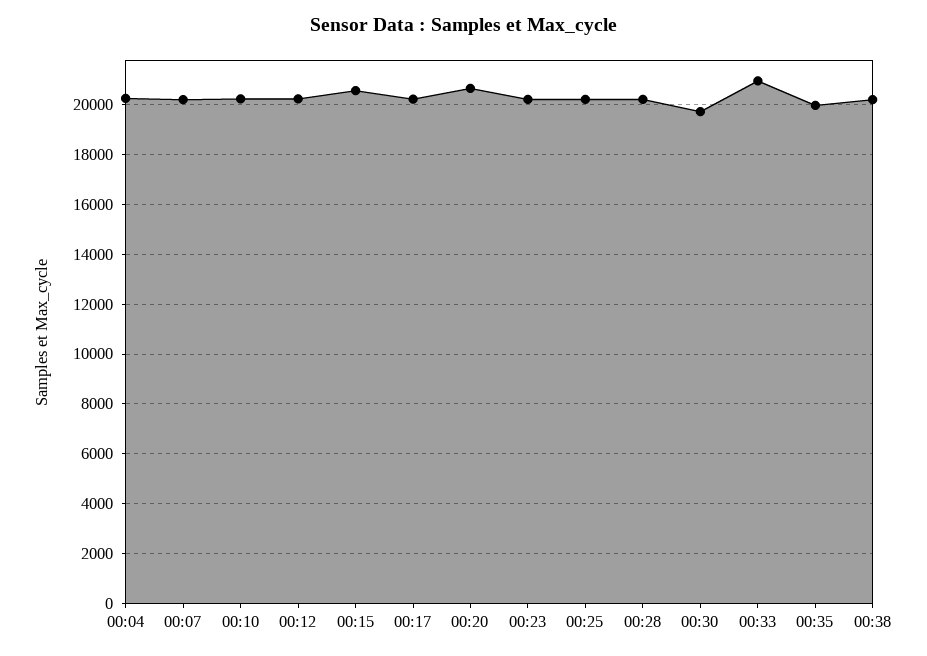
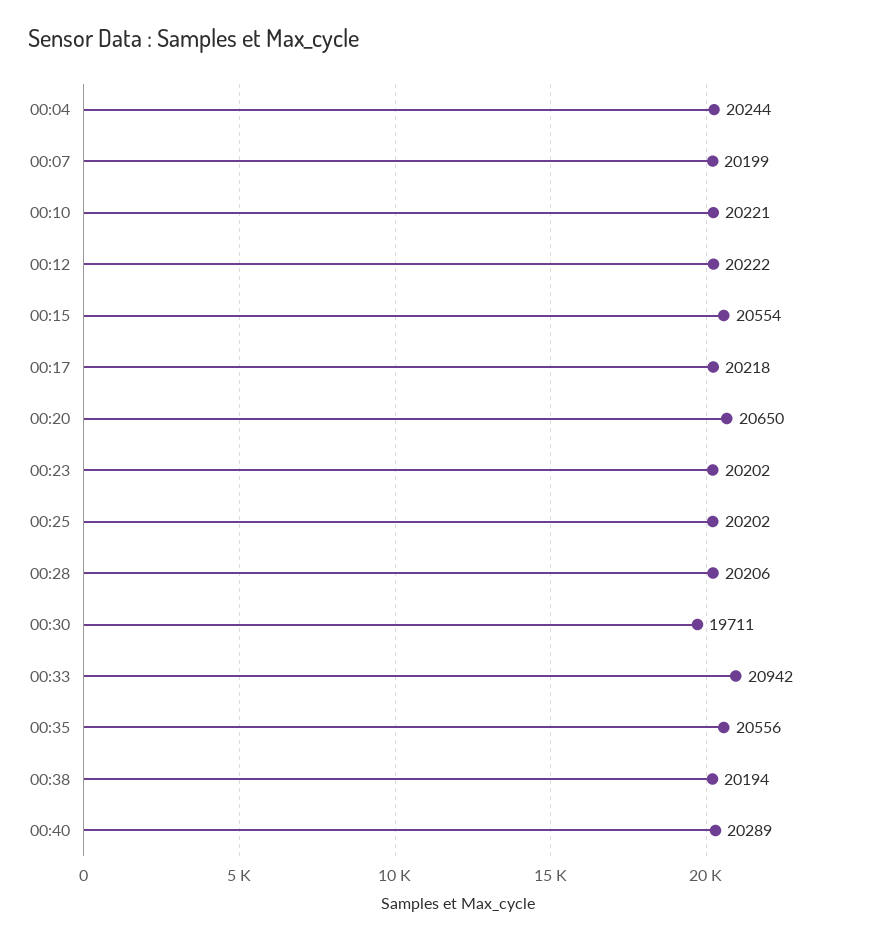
00:35: 20000 -> 20556
00:40: none -> 20289

